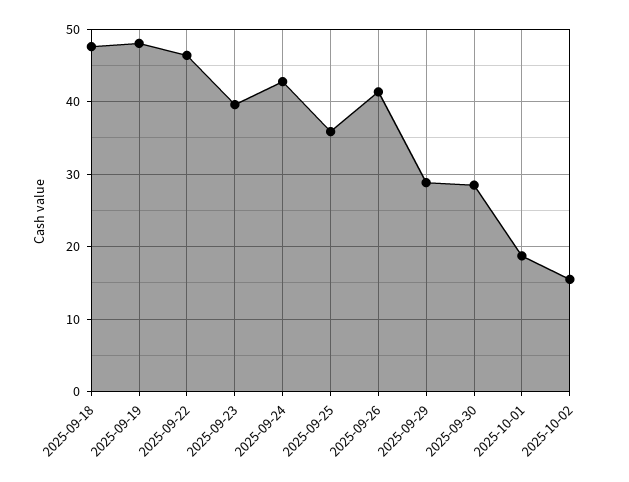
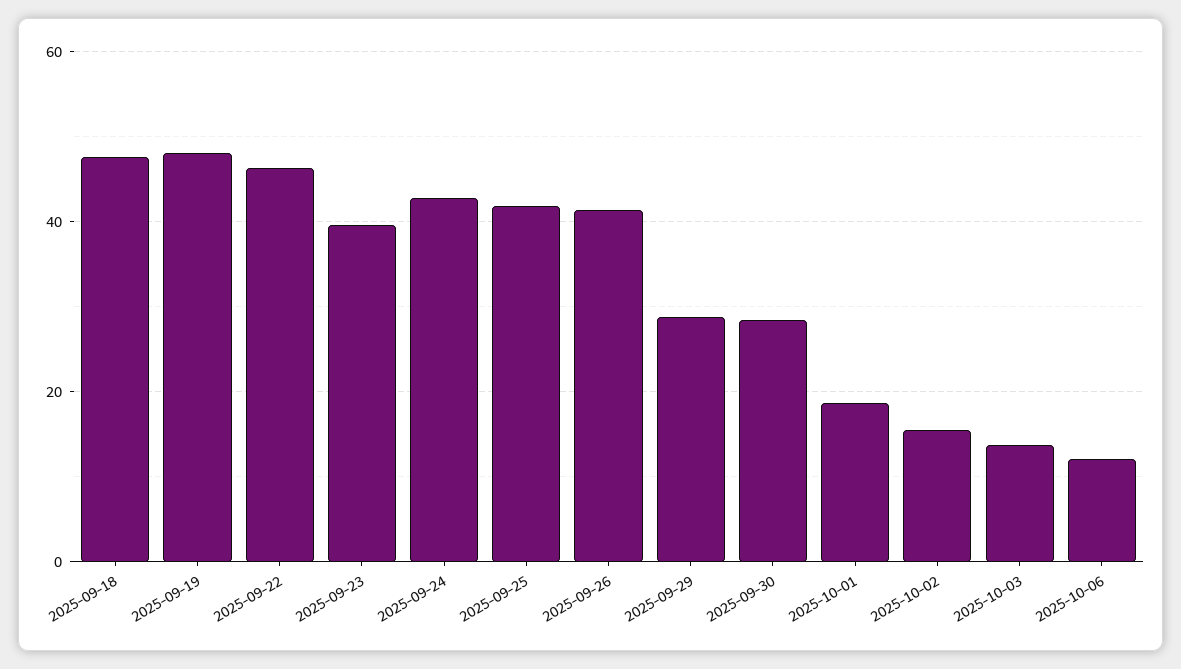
2025-09-25: 36 -> 42
2025-10-03: none -> 14
2025-10-06: none -> 12

